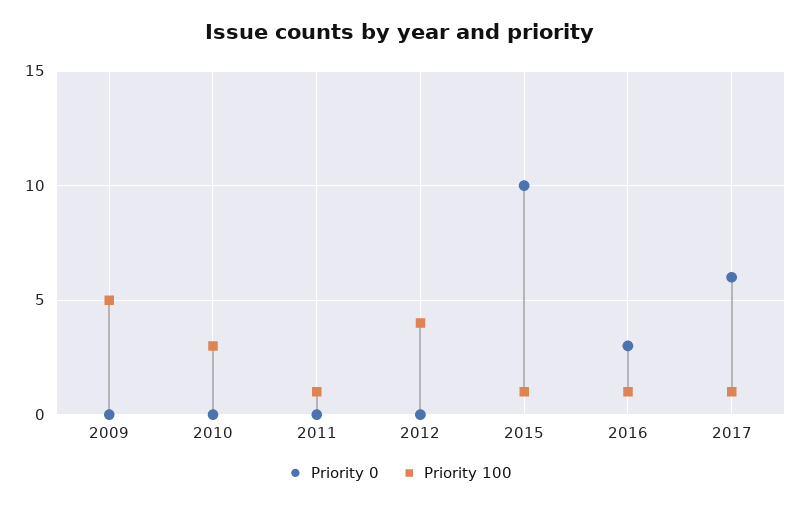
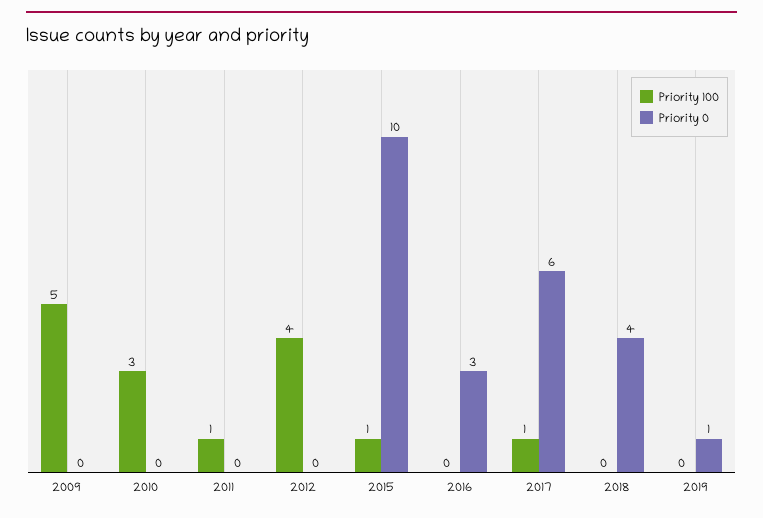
Priority 100, 2016: 1 -> 0
Priority 100, 2018: none -> 0
Priority 0, 2018: none -> 4
Priority 100, 2019: none -> 0
Priority 0, 2019: none -> 1

